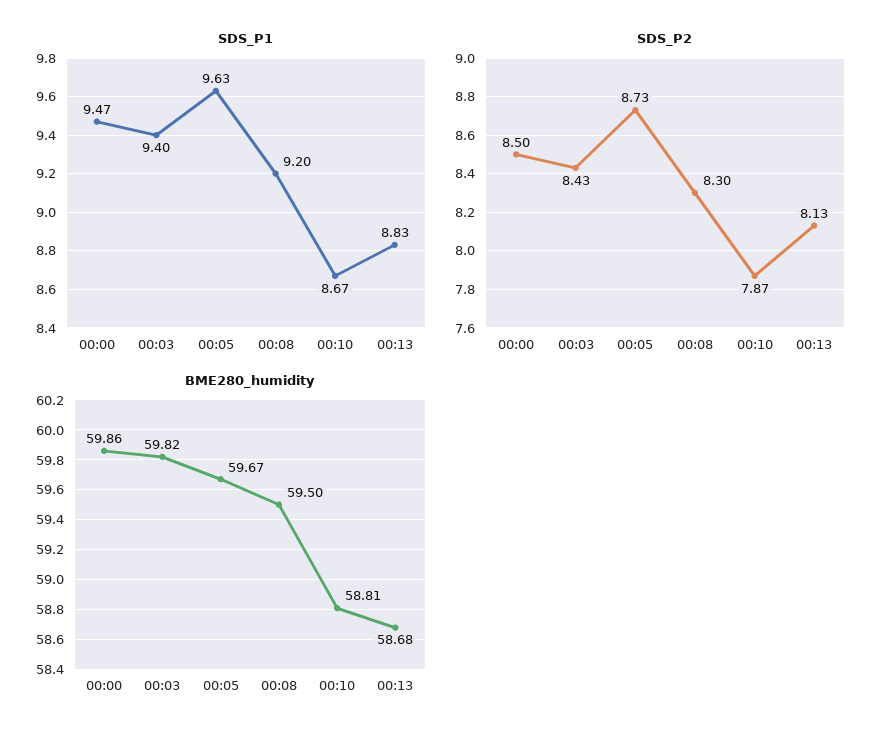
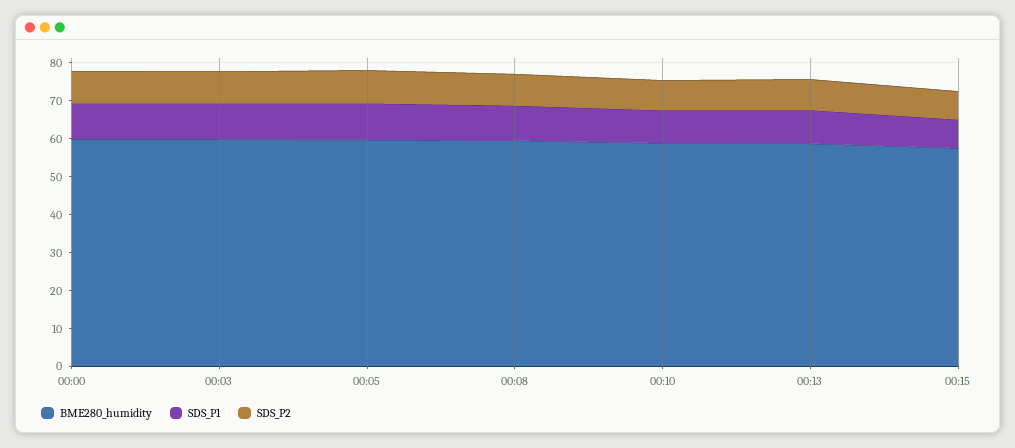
BME280_humidity, 00:15: none -> 57.5
SDS_P1, 00:15: none -> 7.5
SDS_P2, 00:15: none -> 7.5

